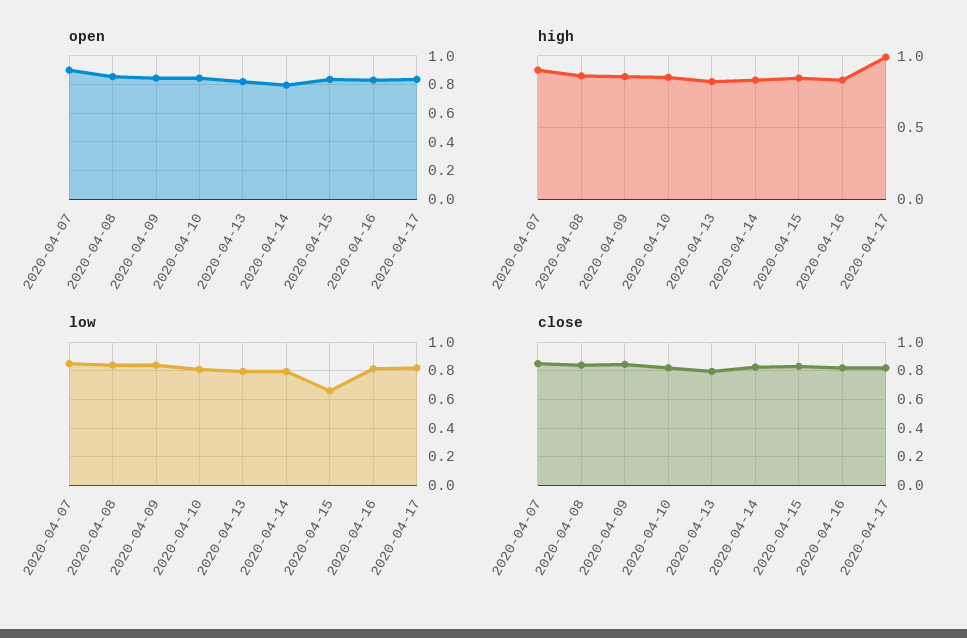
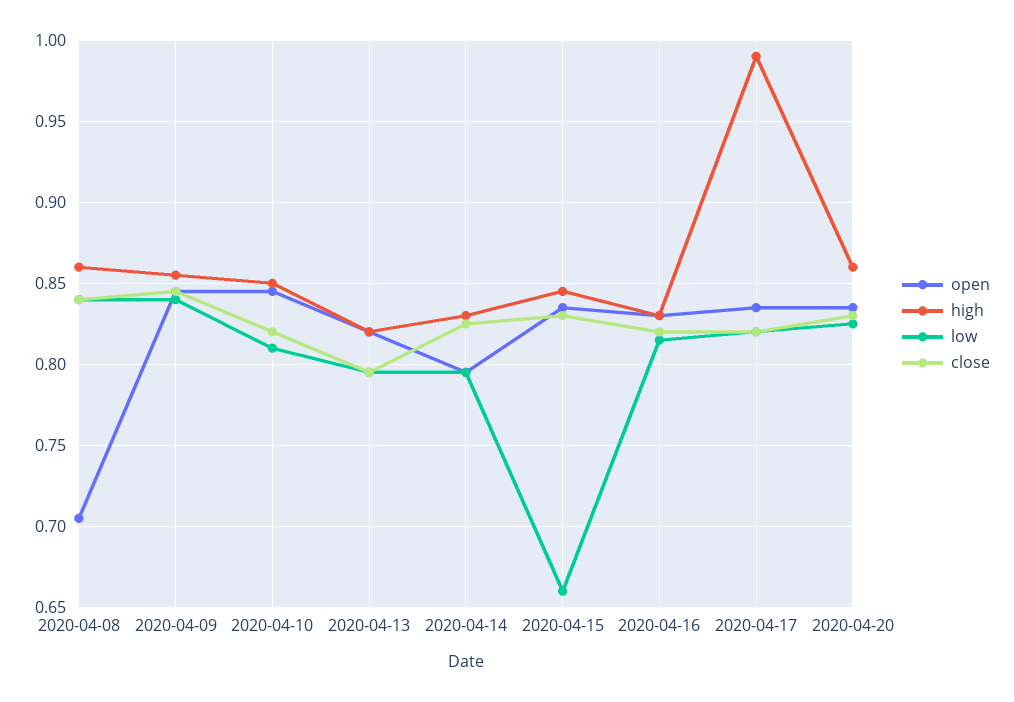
open, 2020-04-07: 0.9 -> none
open, 2020-04-08: 0.85 -> 0.705
high, 2020-04-07: 0.9 -> none
low, 2020-04-07: 0.85 -> none
close, 2020-04-07: 0.85 -> none
open, 2020-04-20: none -> 0.835
high, 2020-04-20: none -> 0.86
low, 2020-04-20: none -> 0.825
close, 2020-04-20: none -> 0.83

